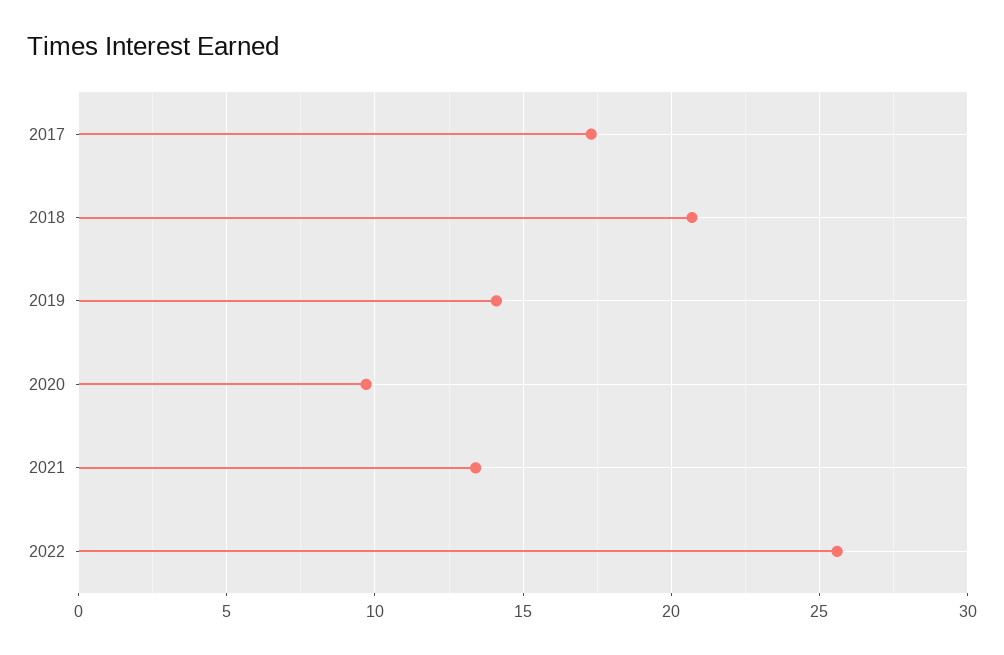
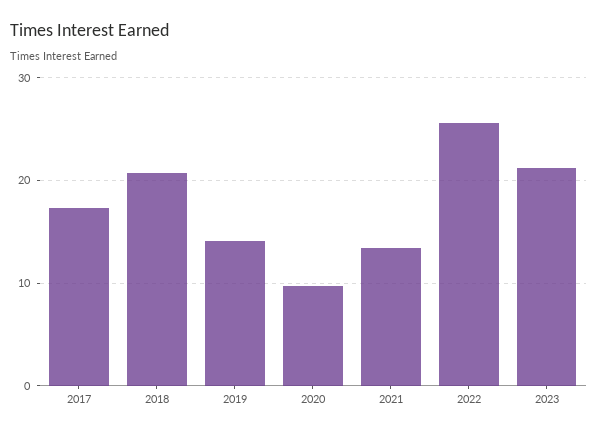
2023: none -> 21

